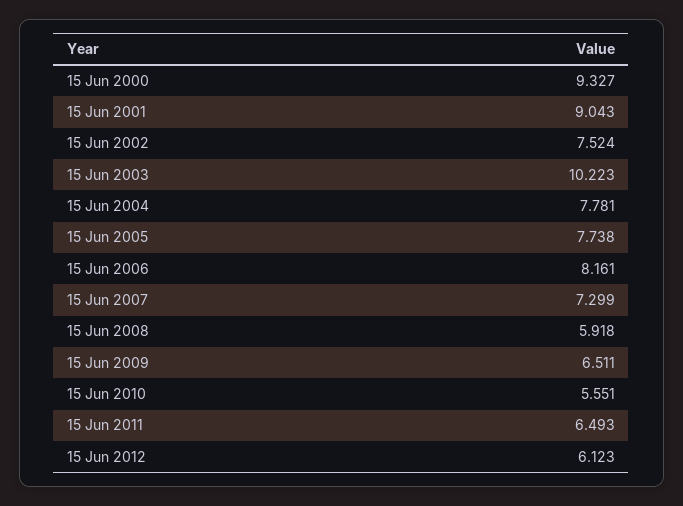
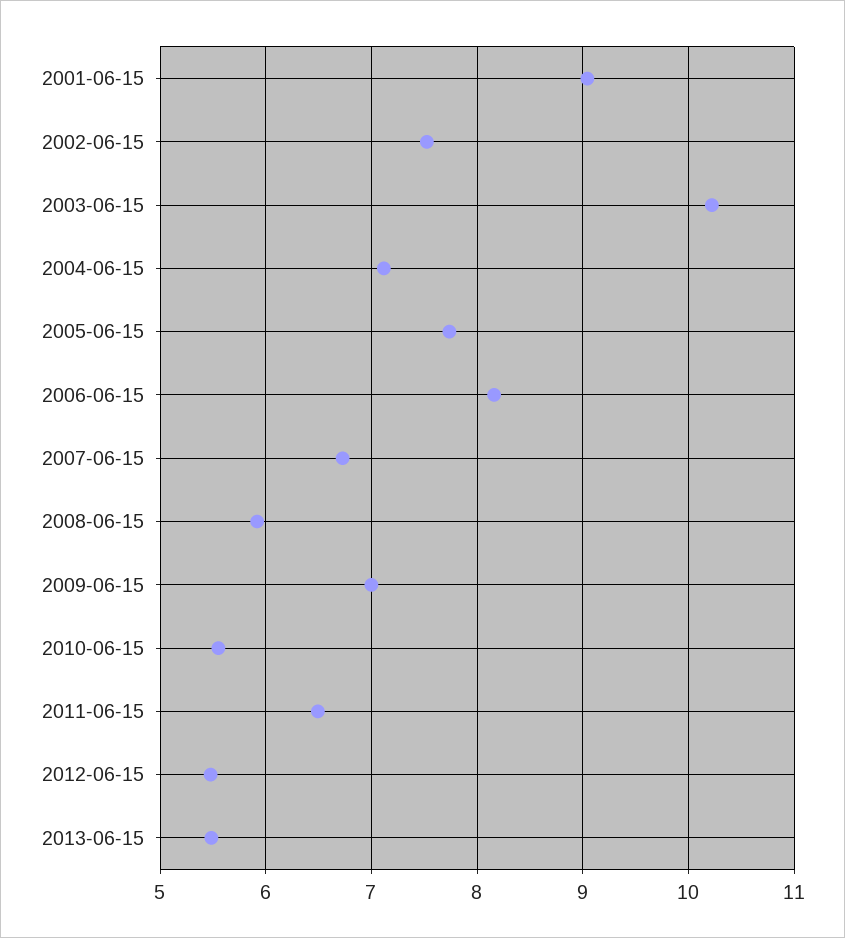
15 Jun 2000: 9.327 -> none
15 Jun 2004: 7.781 -> 7.1
15 Jun 2007: 7.299 -> 6.7
15 Jun 2009: 6.511 -> 7
15 Jun 2012: 6.123 -> 5.5
2013-06-15: none -> 5.5

